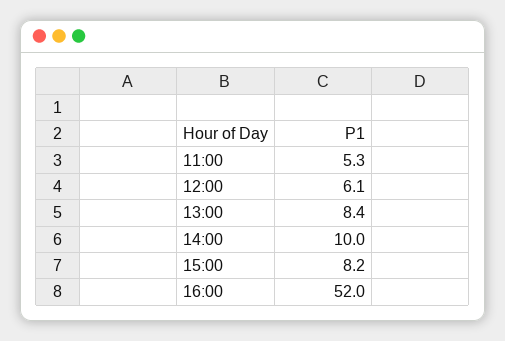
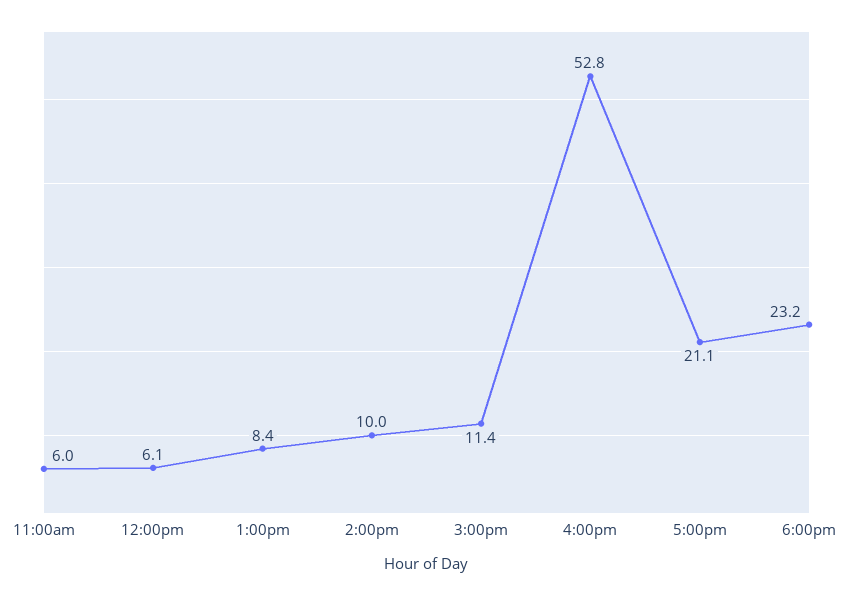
11:00: 5.3 -> 6
15:00: 8.2 -> 11.4
16:00: 52 -> 52.8
5:00pm: none -> 21.1
6:00pm: none -> 23.2

